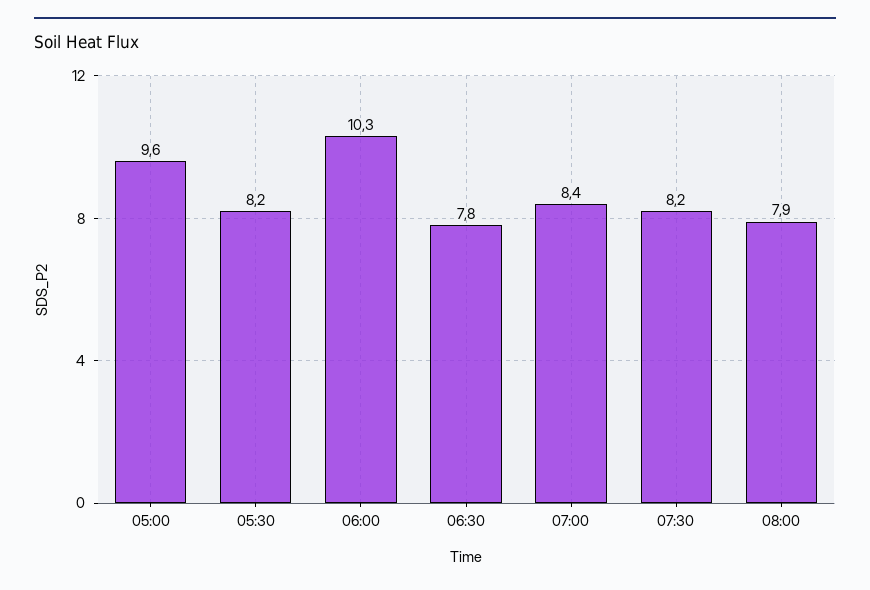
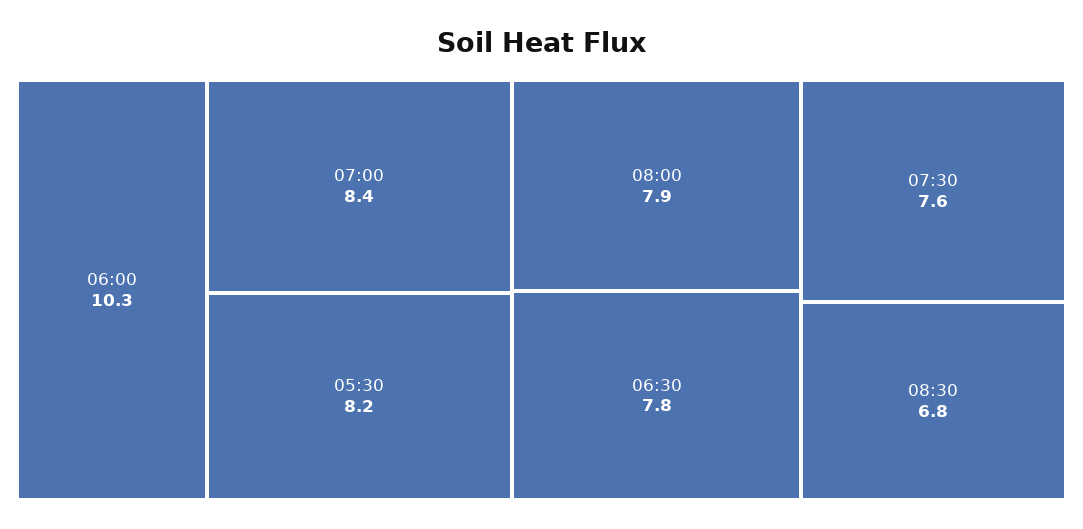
05:00: 9.6 -> none
07:30: 8.2 -> 7.6
08:30: none -> 6.8

